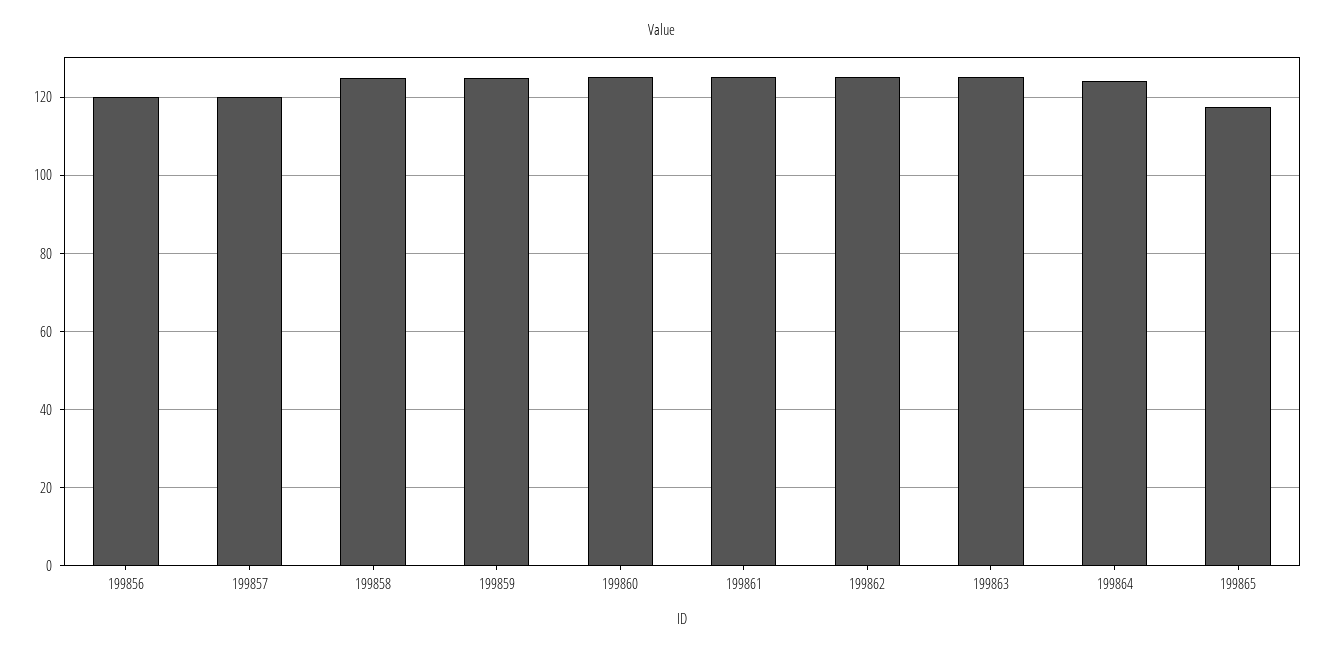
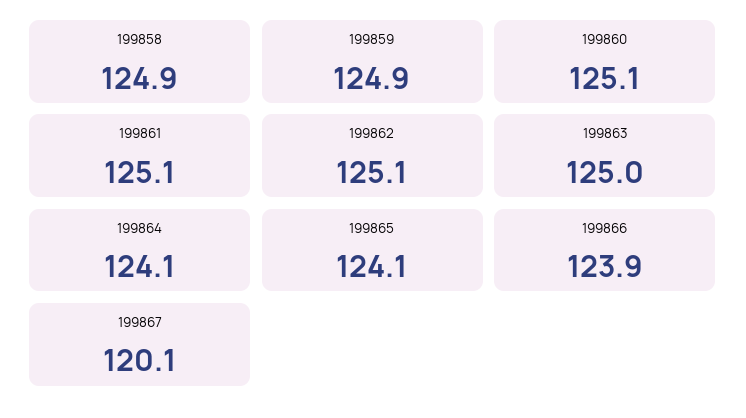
199856: 120 -> none
199857: 120 -> none
199865: 118 -> 124.1
199866: none -> 123.9
199867: none -> 120.1

